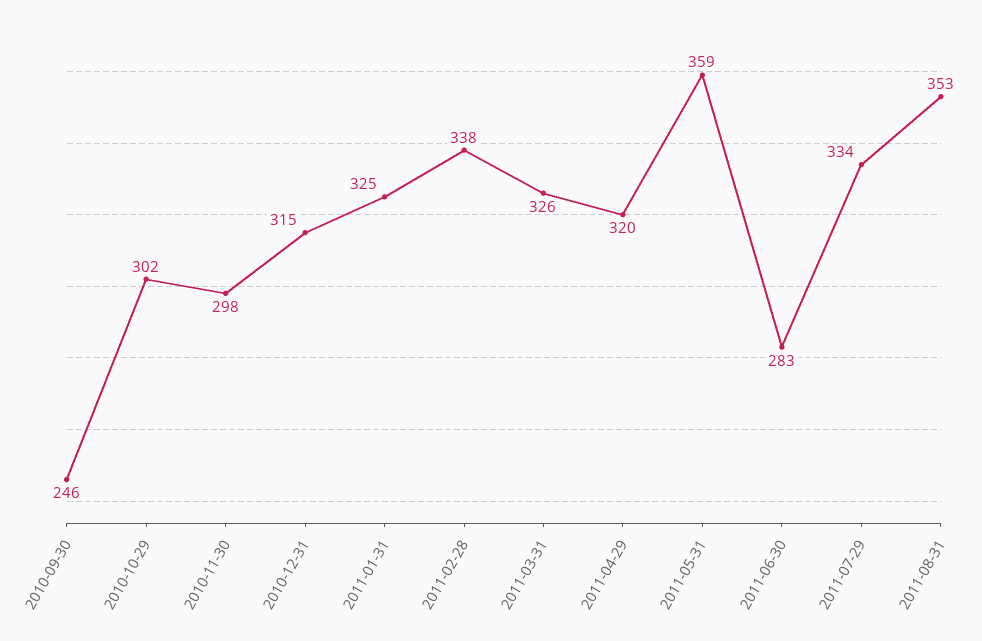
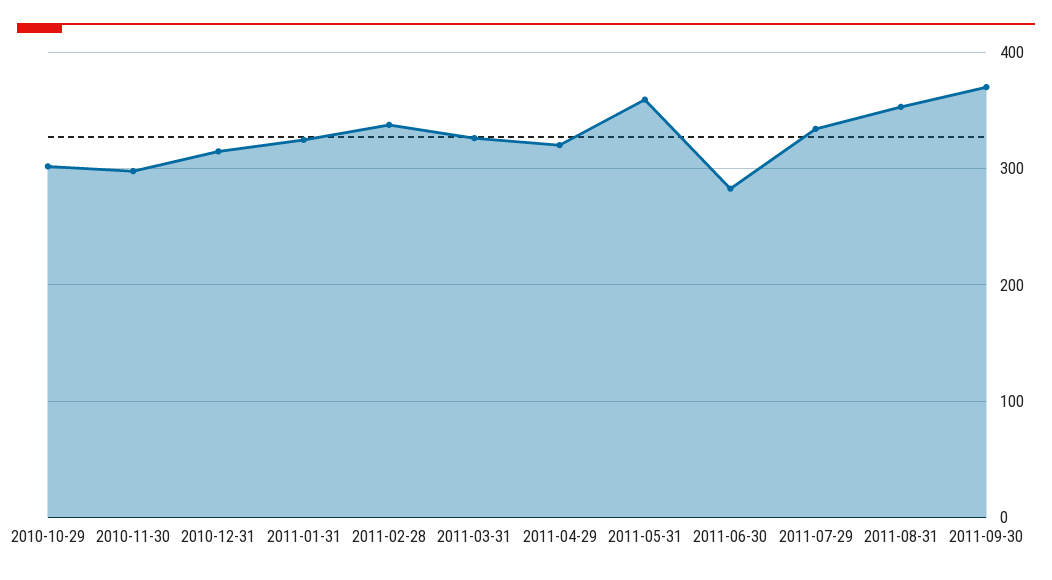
2010-09-30: 246 -> none
2011-09-30: none -> 370

